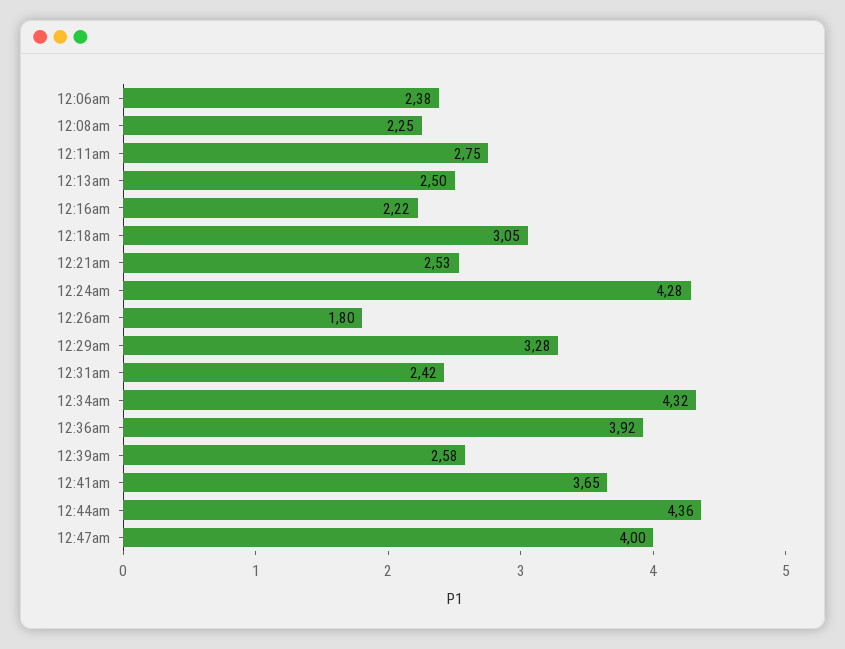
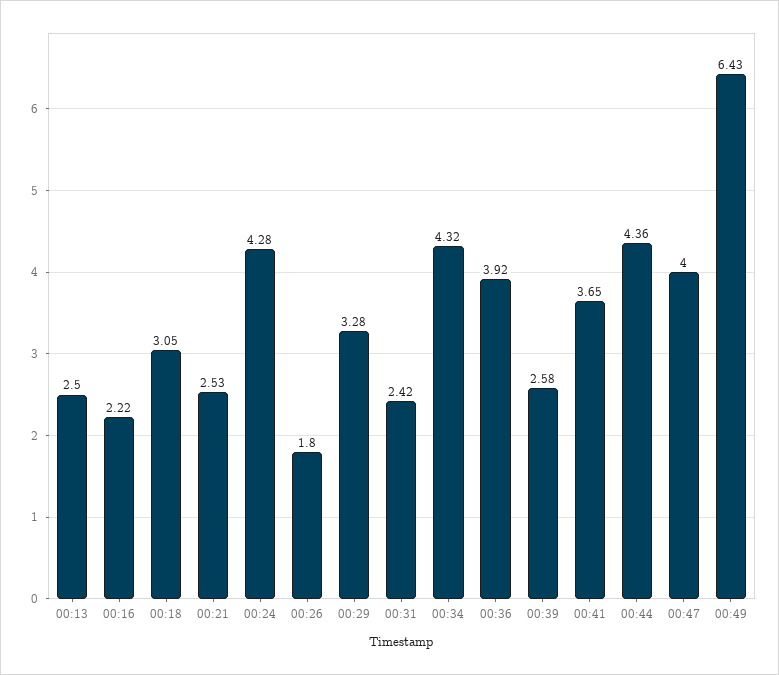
12:06am: 2.38 -> none
12:08am: 2.25 -> none
12:11am: 2.75 -> none
00:49: none -> 6.43

